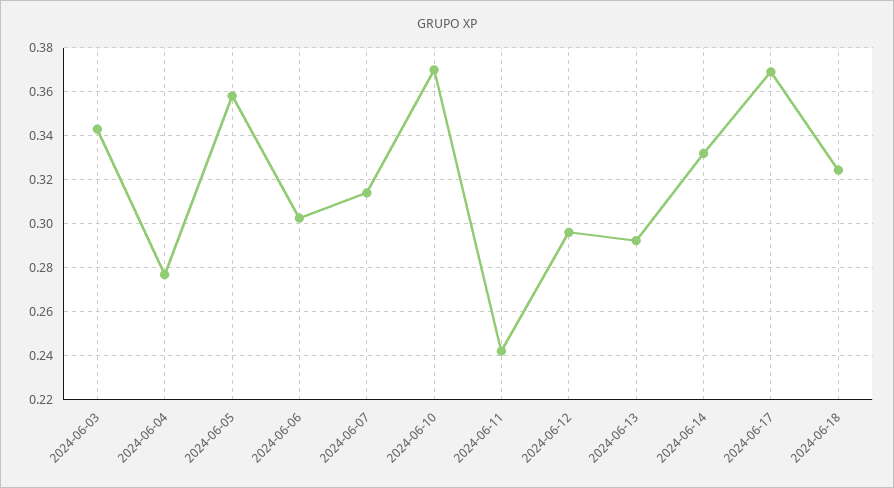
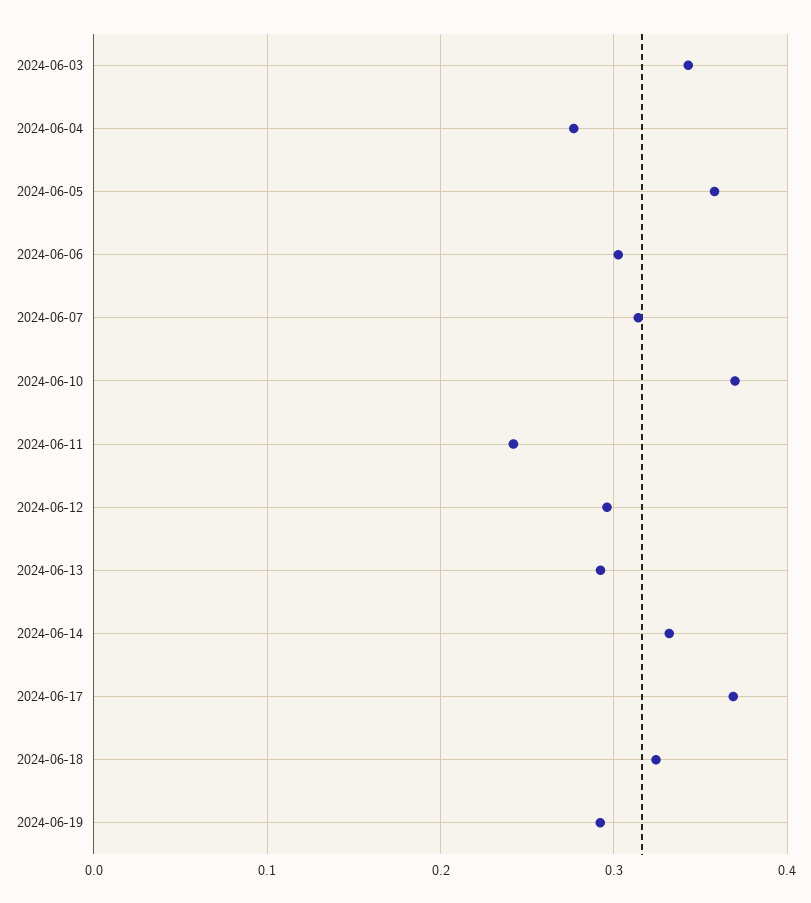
2024-06-19: none -> 0.29

